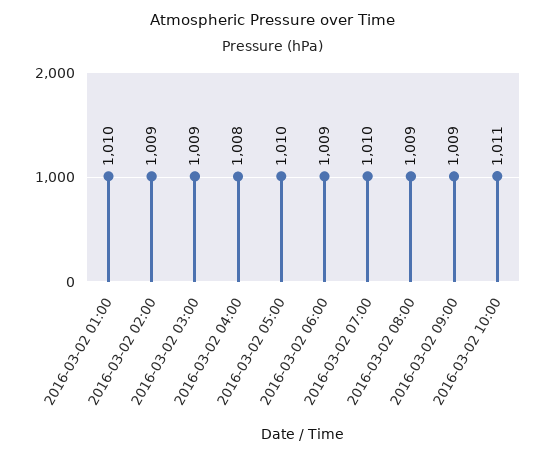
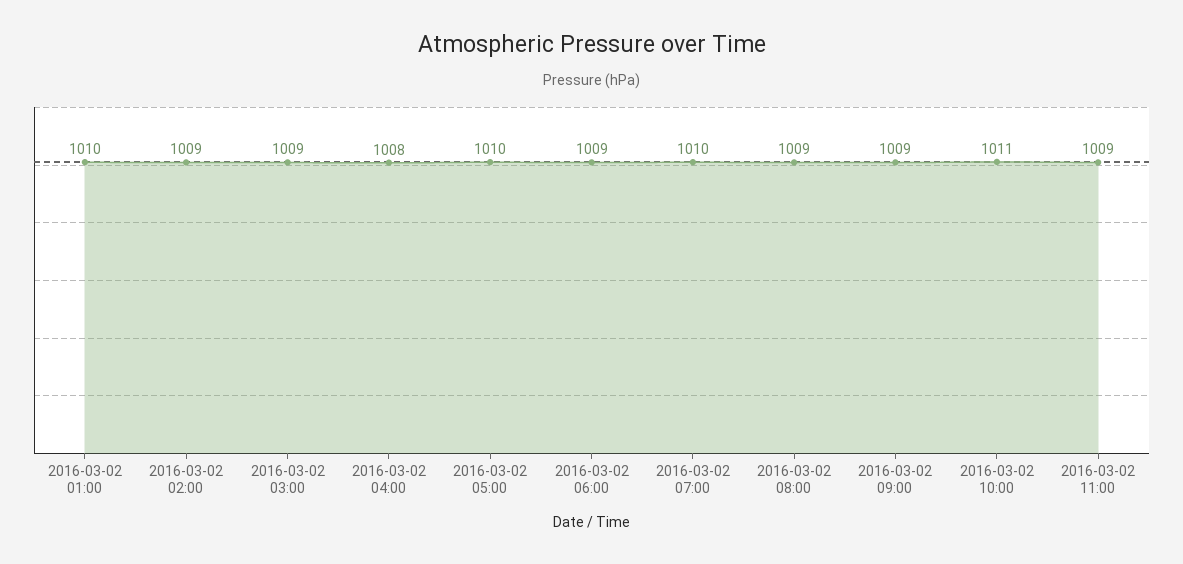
2016-03-02 11:00: none -> 1009

